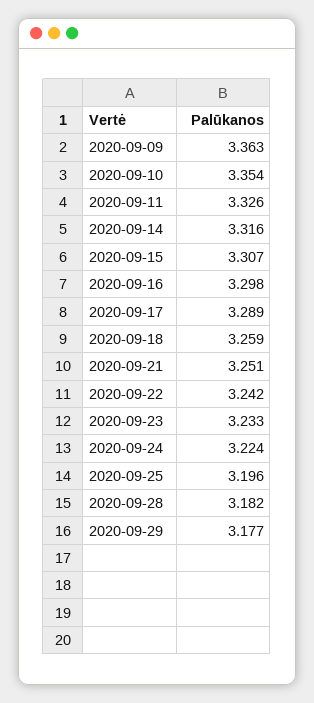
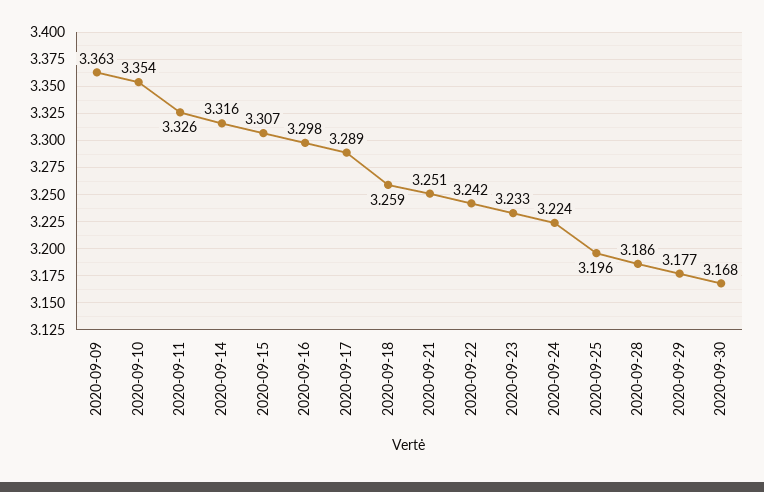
2020-09-28: 3.182 -> 3.186
2020-09-30: none -> 3.168

